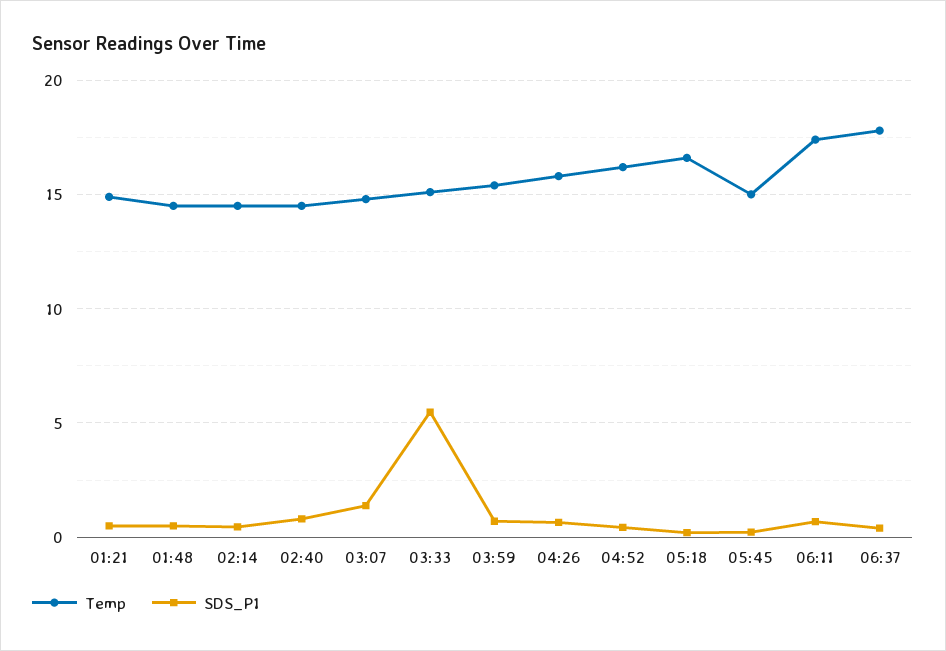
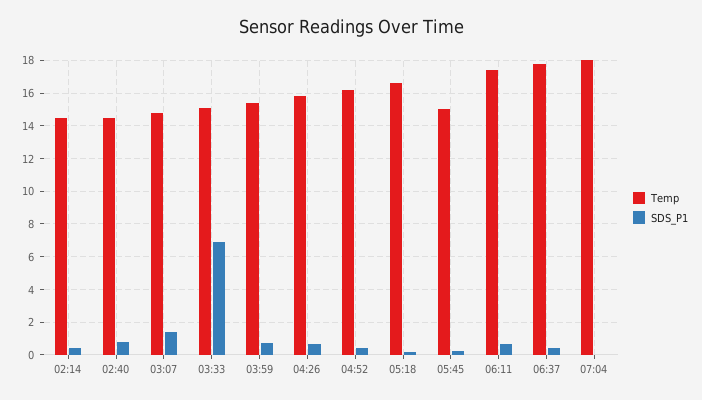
Temp, 01:21: 15 -> none
SDS_P1, 01:21: 0.5 -> none
Temp, 01:48: 14.5 -> none
SDS_P1, 01:48: 0.5 -> none
SDS_P1, 03:33: 5.5 -> 7
Temp, 07:04: none -> 18
SDS_P1, 07:04: none -> 0

